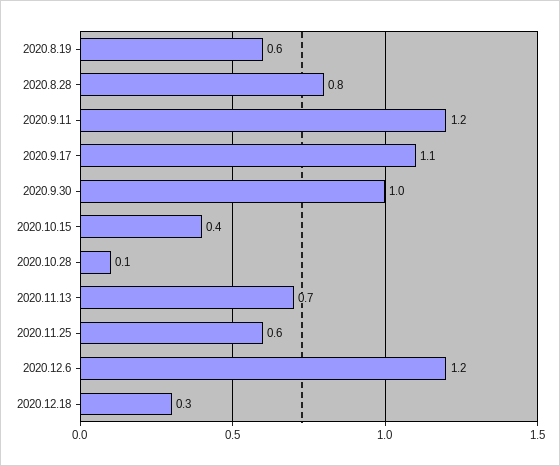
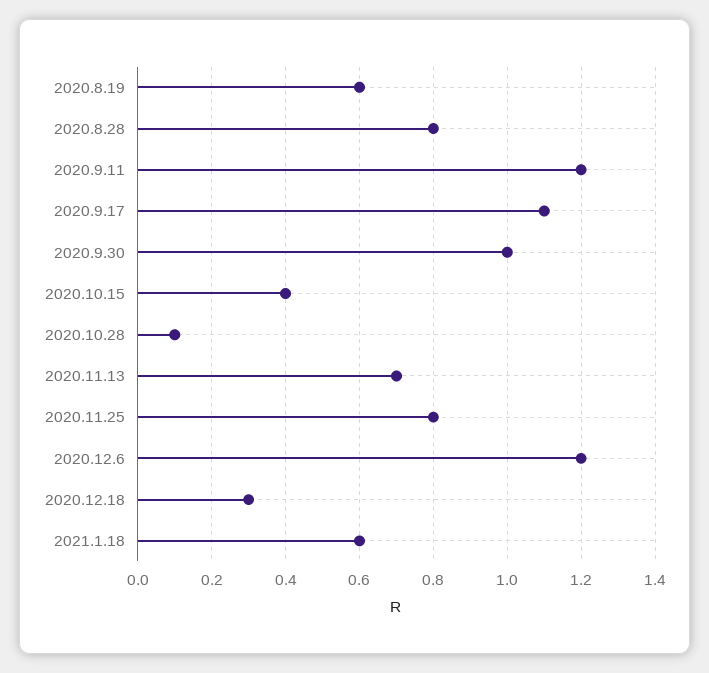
2020.11.25: 0.6 -> 0.8
2021.1.18: none -> 0.6

